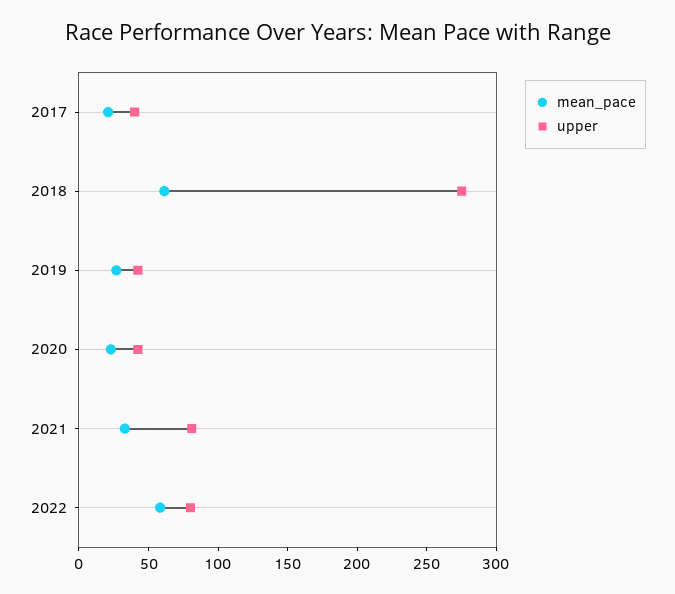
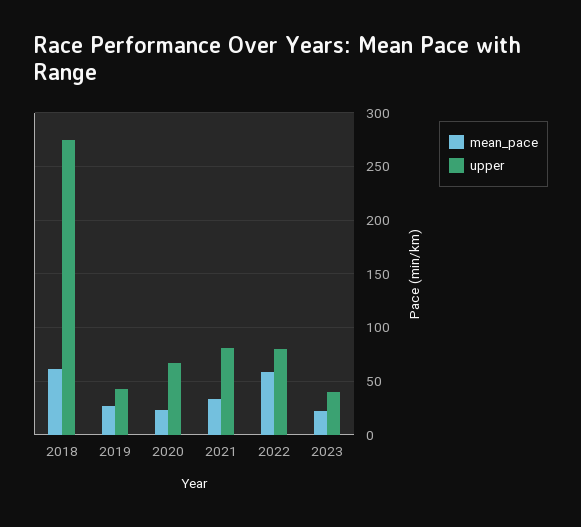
mean_pace, 2017: 20 -> none
upper, 2017: 40 -> none
upper, 2020: 40 -> 70
mean_pace, 2023: none -> 20
upper, 2023: none -> 40

